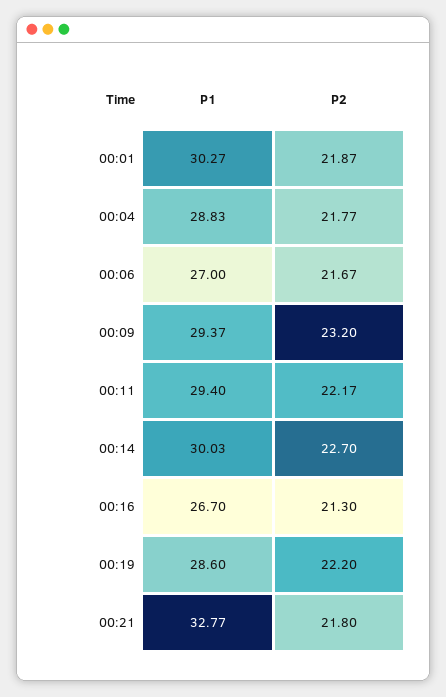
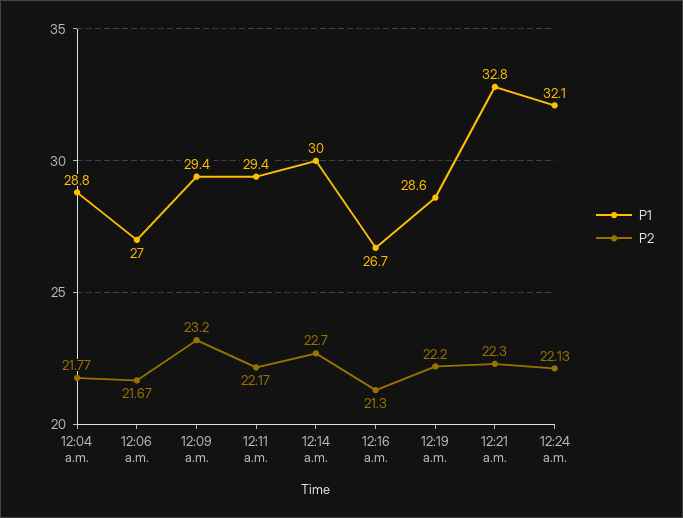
P1, 00:01: 30.27 -> none
P2, 00:01: 21.87 -> none
P2, 00:21: 21.8 -> 22.3
P1, 12:24 a.m.: none -> 32.1
P2, 12:24 a.m.: none -> 22.13

